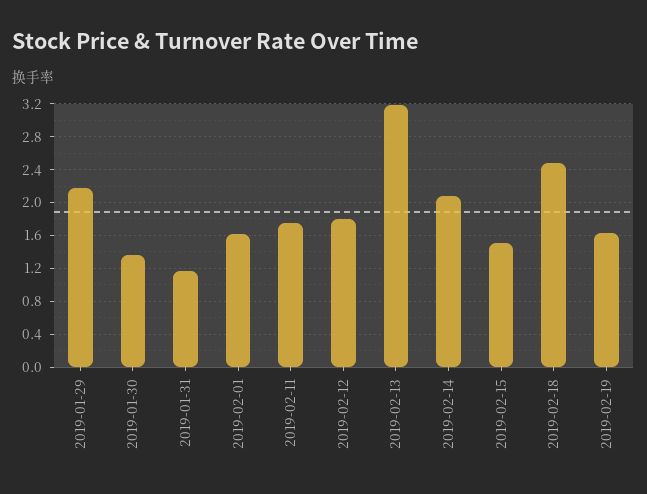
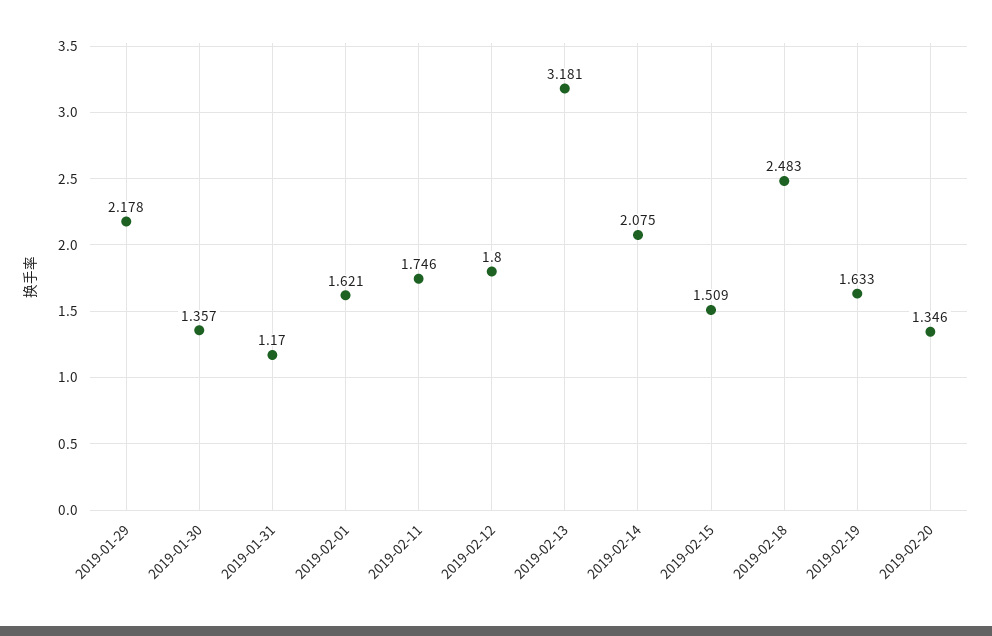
2019-02-20: none -> 1.346

